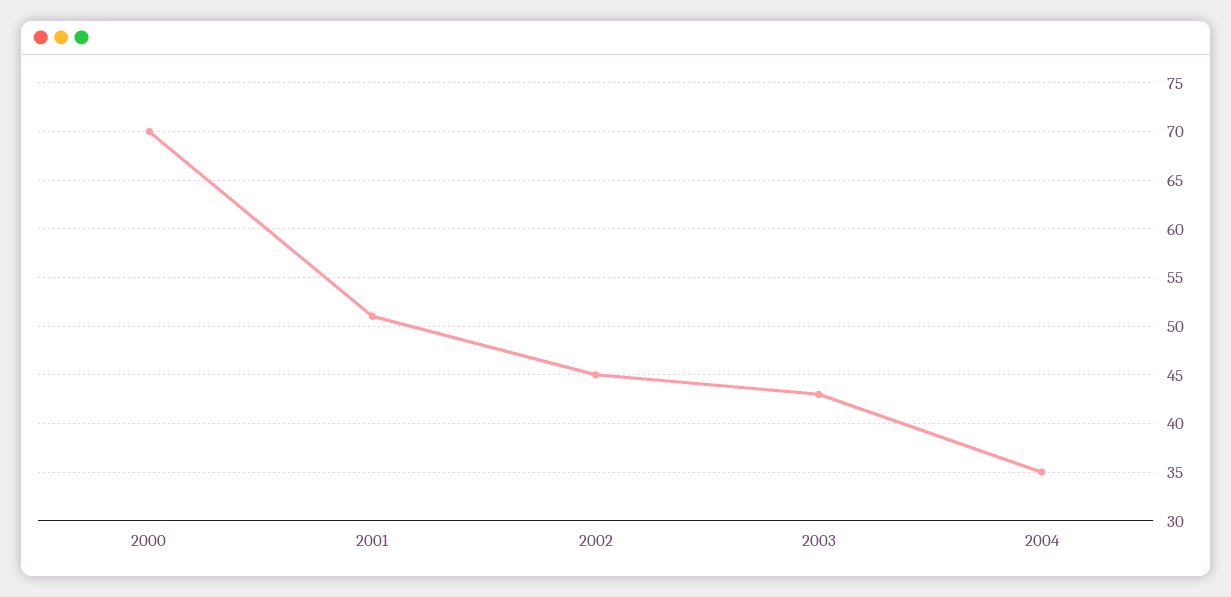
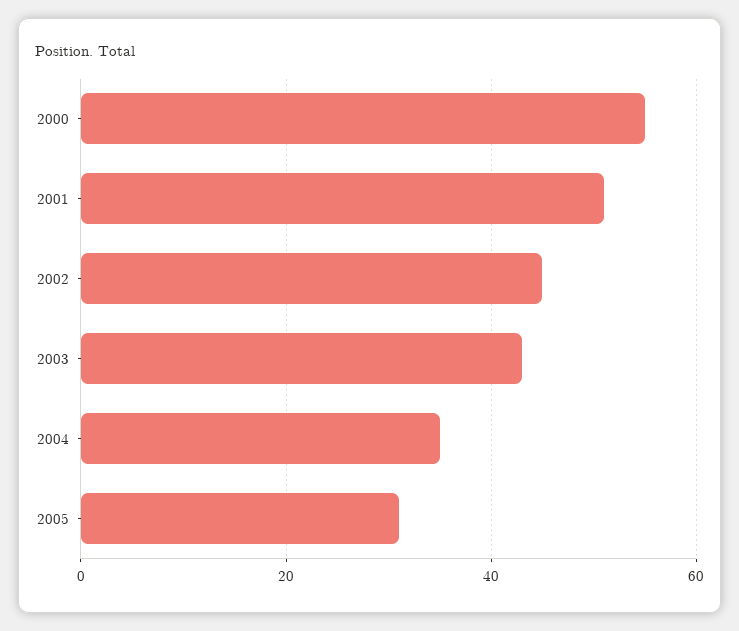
2000: 70 -> 55
2005: none -> 30

